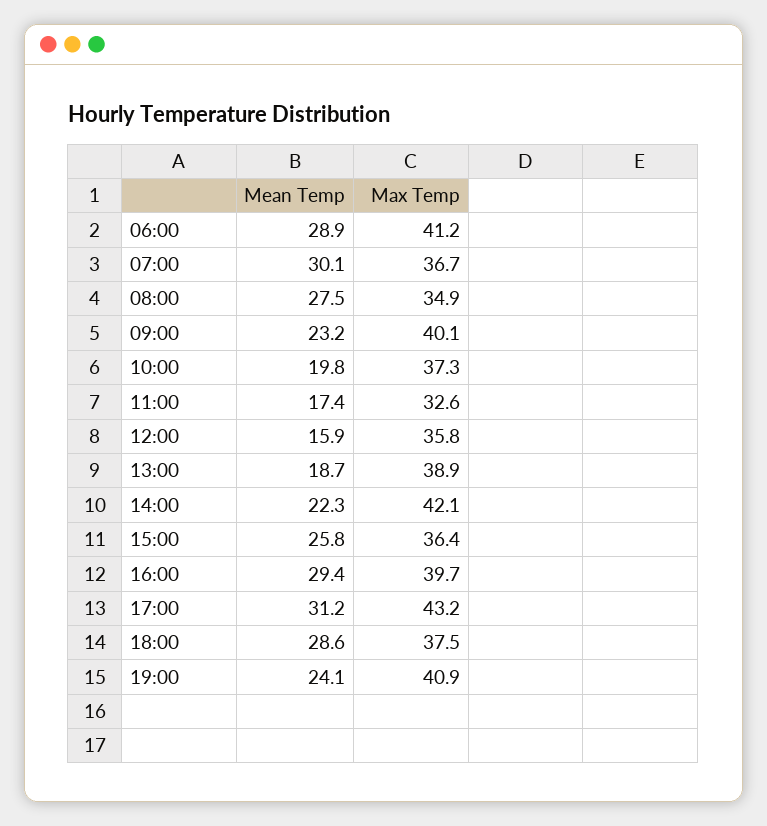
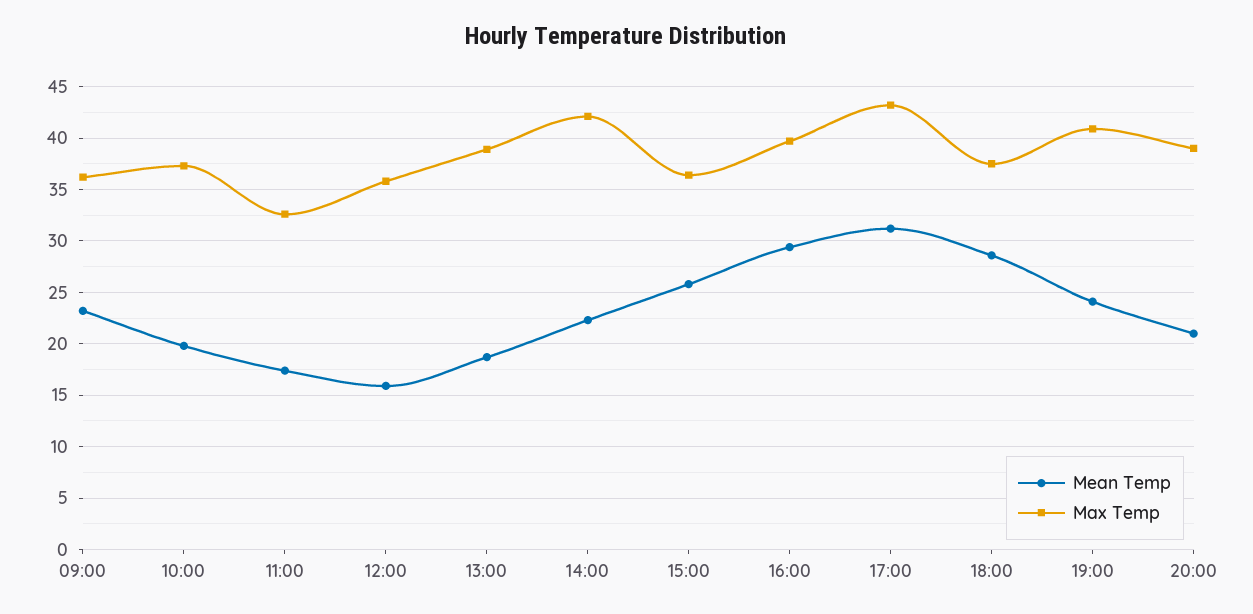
Mean Temp, 06:00: 28.9 -> none
Max Temp, 06:00: 41.2 -> none
Mean Temp, 07:00: 30.1 -> none
Max Temp, 07:00: 36.7 -> none
Mean Temp, 08:00: 27.5 -> none
Max Temp, 08:00: 34.9 -> none
Max Temp, 09:00: 40.1 -> 36
Mean Temp, 20:00: none -> 21
Max Temp, 20:00: none -> 39

